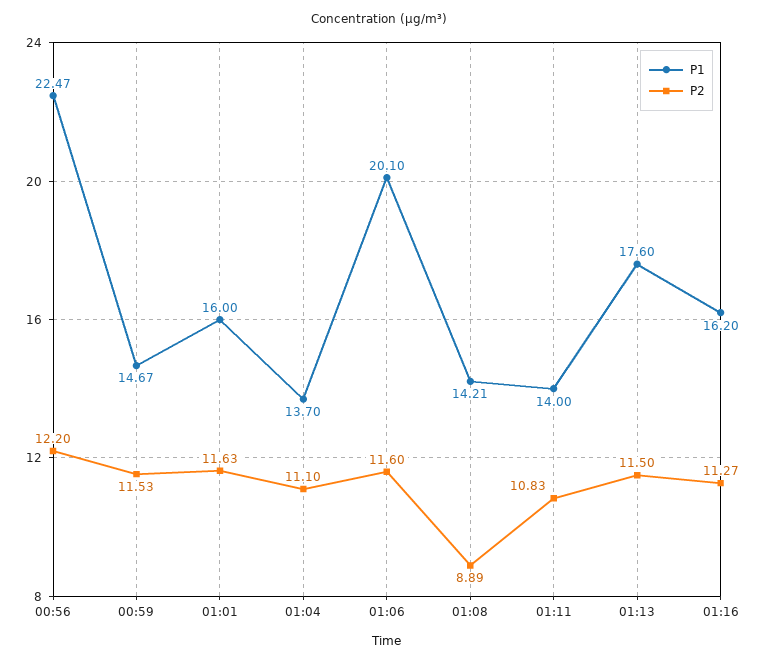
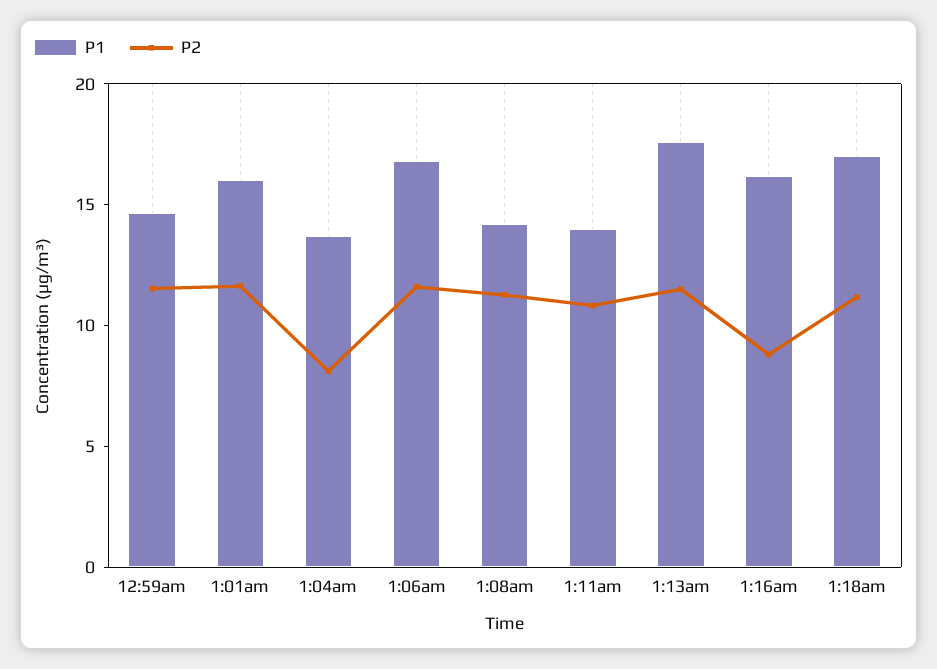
P1, 00:56: 22.47 -> none
P2, 00:56: 12.2 -> none
P2, 01:04: 11.1 -> 8
P1, 01:06: 20.1 -> 17
P2, 01:08: 8.89 -> 11
P2, 01:16: 11.27 -> 9
P1, 1:18am: none -> 17
P2, 1:18am: none -> 11

